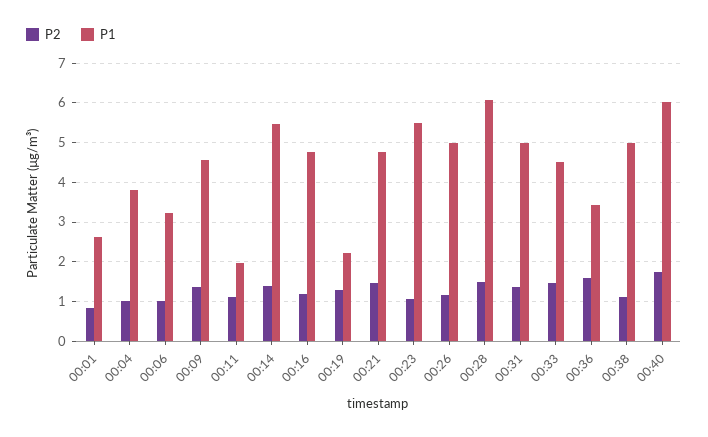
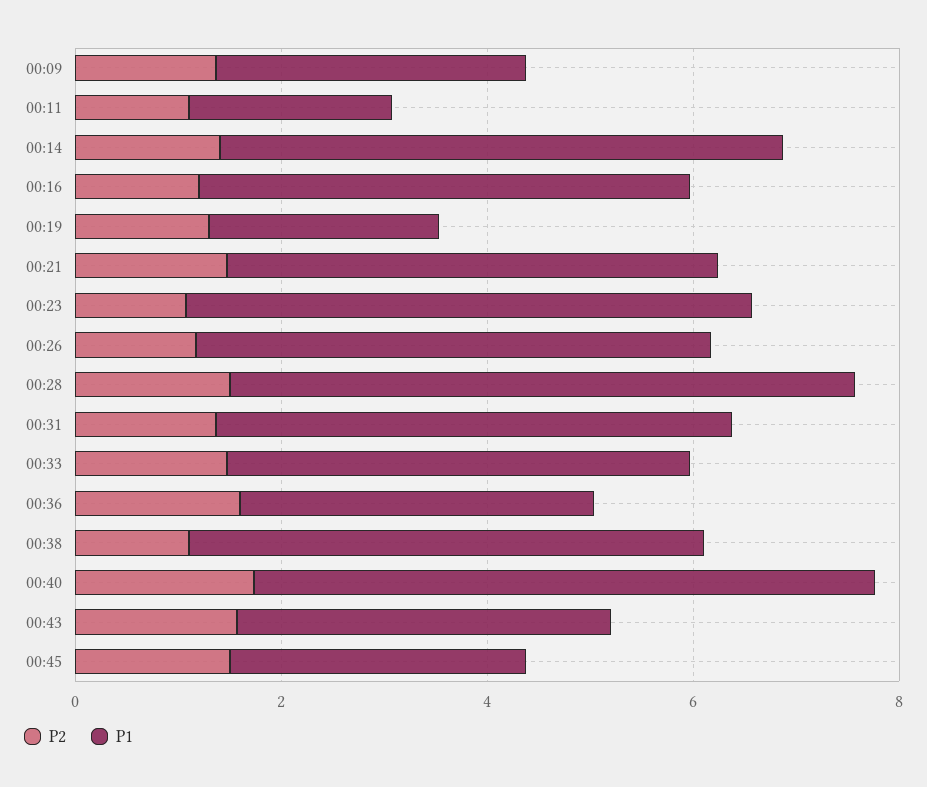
P2, 00:01: 0.8 -> none
P1, 00:01: 2.6 -> none
P2, 00:04: 1 -> none
P1, 00:04: 3.8 -> none
P2, 00:06: 1 -> none
P1, 00:06: 3.2 -> none
P1, 00:09: 4.6 -> 3
P2, 00:43: none -> 1.5
P1, 00:43: none -> 3.5
P2, 00:45: none -> 1.5
P1, 00:45: none -> 3

